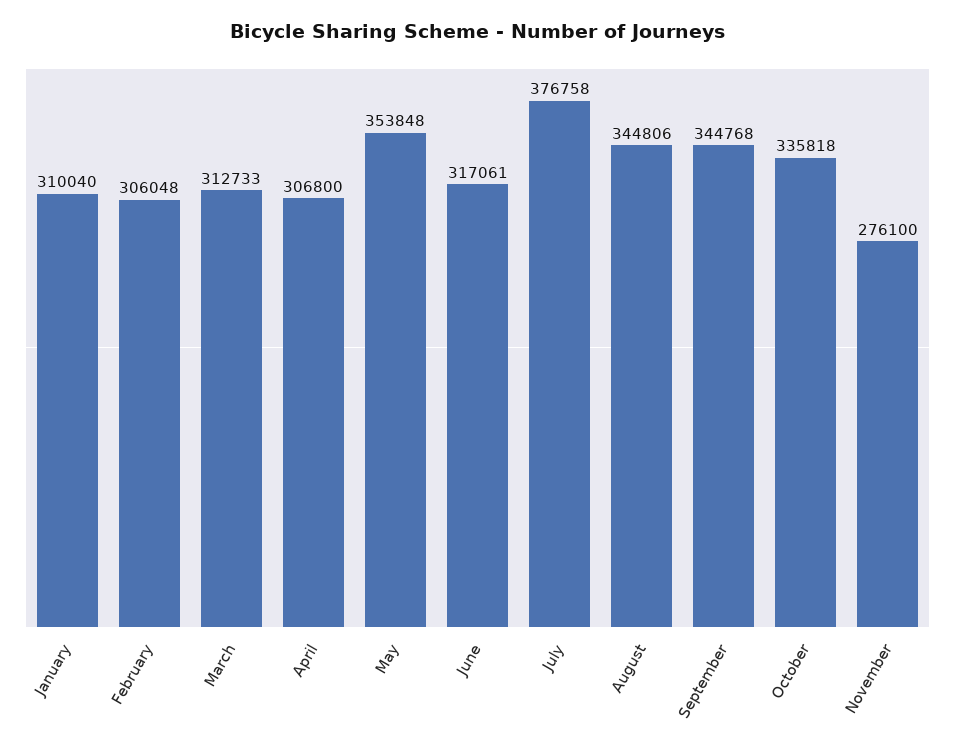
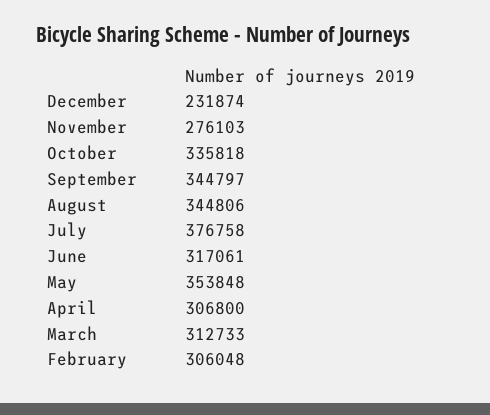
January: 310040 -> none
September: 344768 -> 344797
November: 276100 -> 276103
December: none -> 231874

